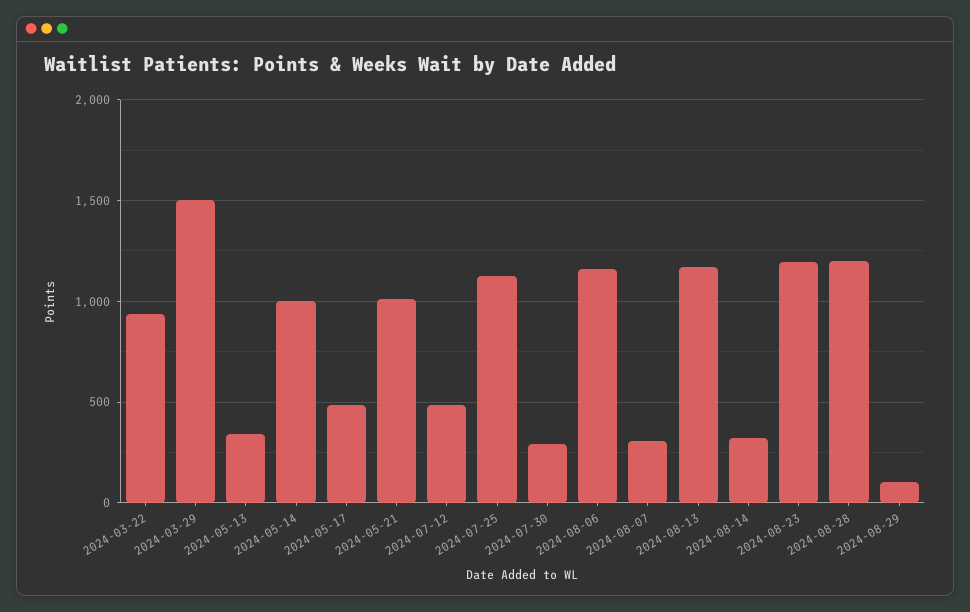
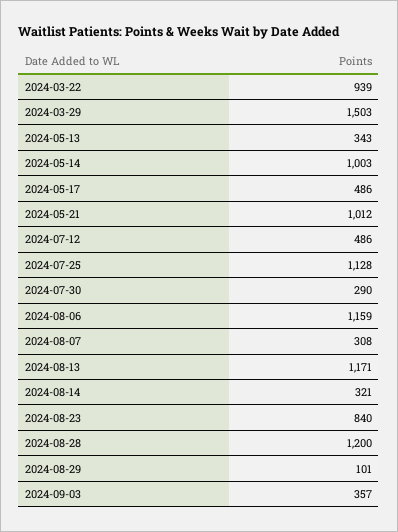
2024-08-23: 1200 -> 840
2024-09-03: none -> 357

